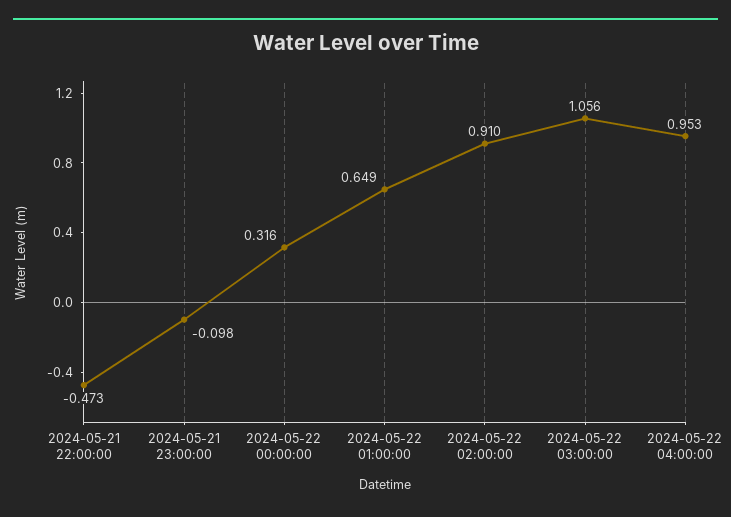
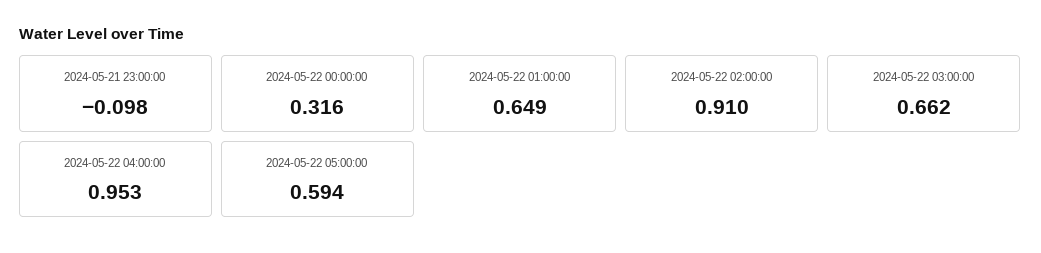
2024-05-21 22:00:00: -0.473 -> none
2024-05-22 03:00:00: 1.056 -> 0.662
2024-05-22 05:00:00: none -> 0.594

